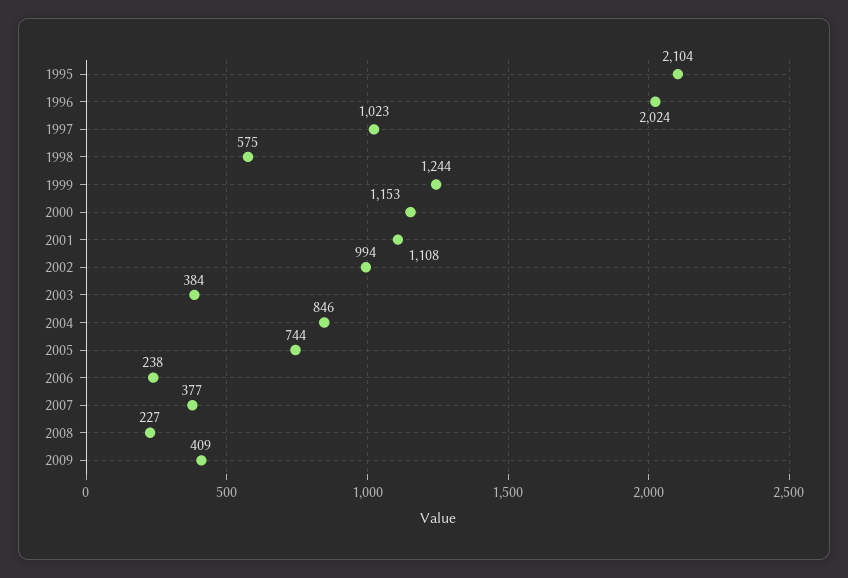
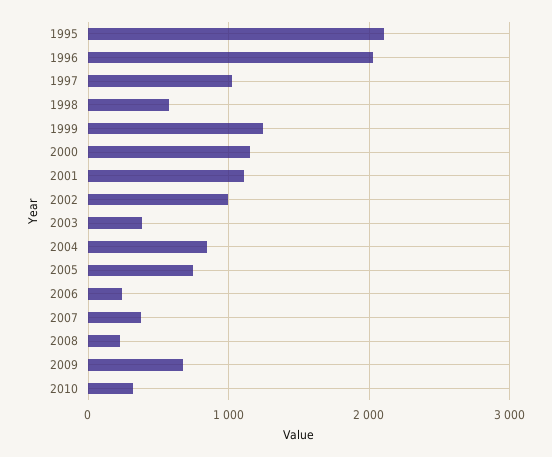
2009: 409 -> 700
2010: none -> 300

